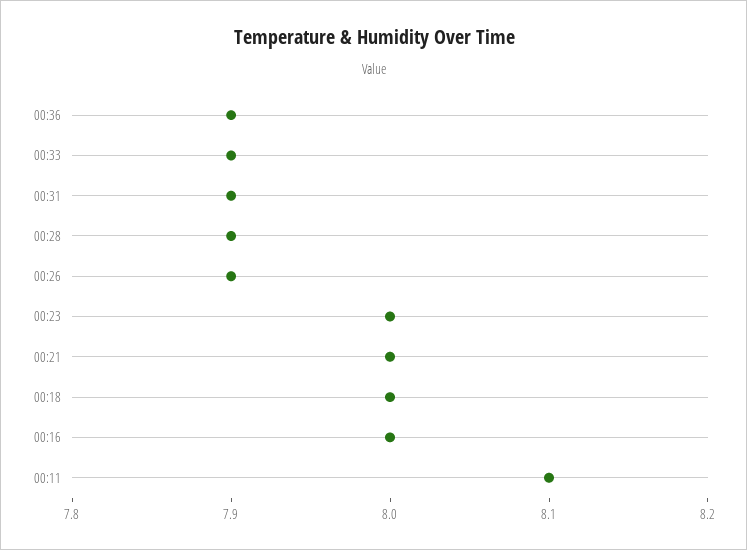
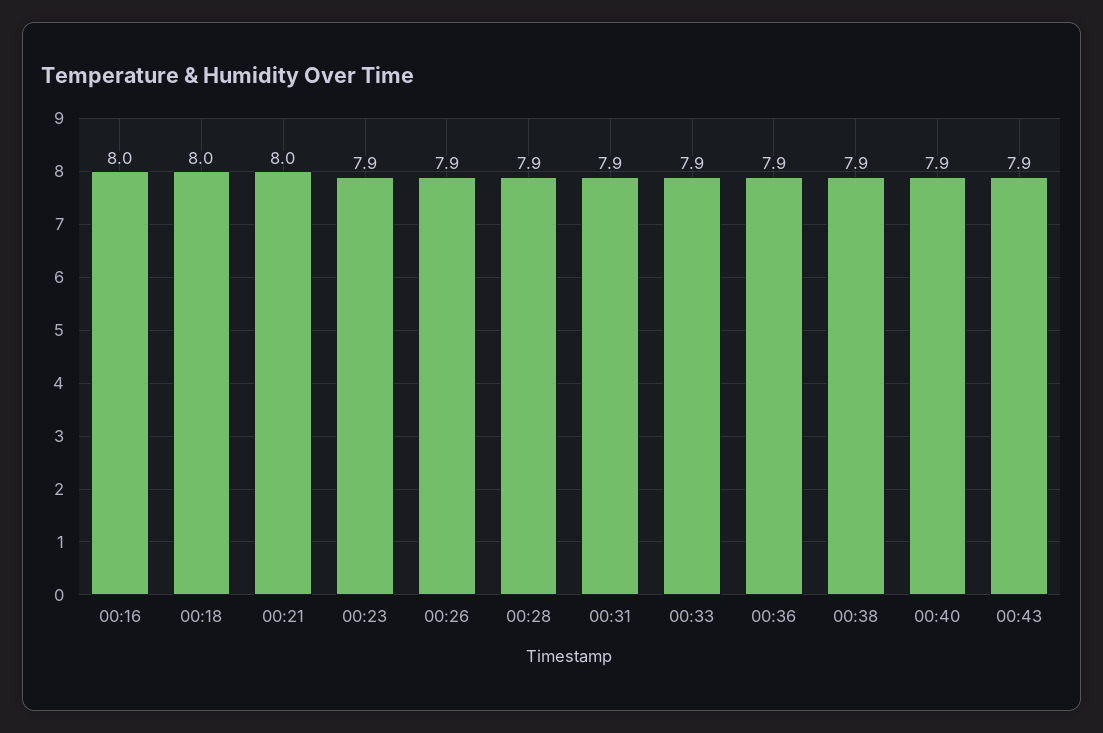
00:23: 8 -> 7.9
00:11: 8.1 -> none
00:38: none -> 7.9
00:40: none -> 7.9
00:43: none -> 7.9

